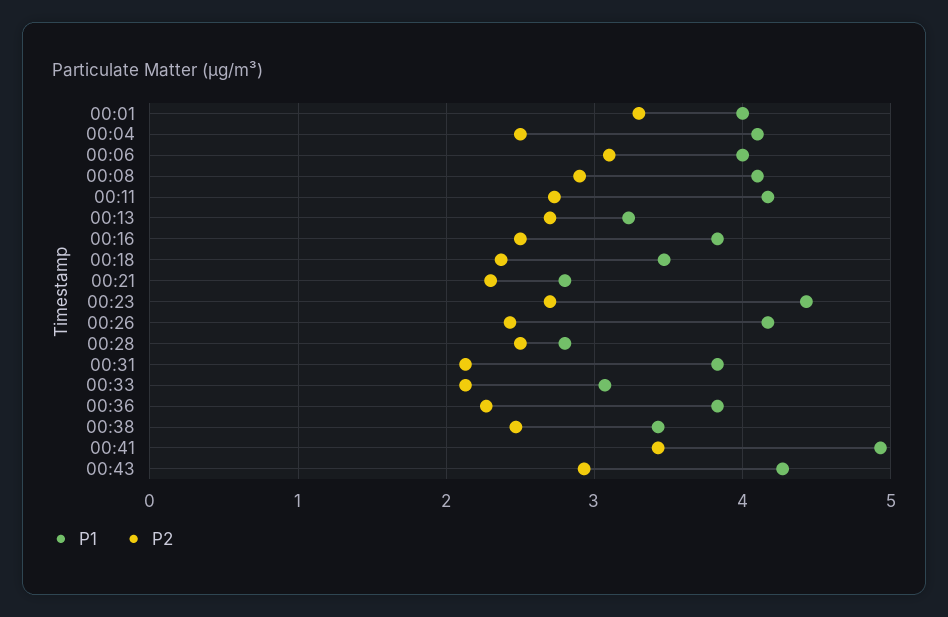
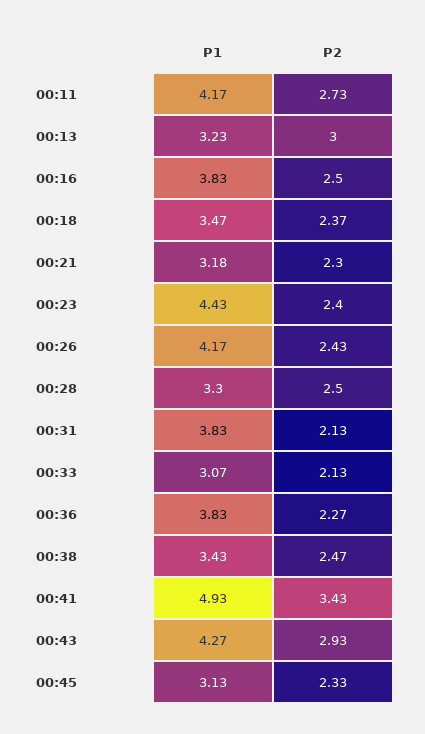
P1, 00:01: 4 -> none
P2, 00:01: 3.3 -> none
P1, 00:04: 4.1 -> none
P2, 00:04: 2.5 -> none
P1, 00:06: 4 -> none
P2, 00:06: 3.1 -> none
P1, 00:08: 4.1 -> none
P2, 00:08: 2.9 -> none
P2, 00:13: 2.7 -> 3
P1, 00:21: 2.8 -> 3.18
P2, 00:23: 2.7 -> 2.4
P1, 00:28: 2.8 -> 3.3
P1, 00:45: none -> 3.13
P2, 00:45: none -> 2.33

